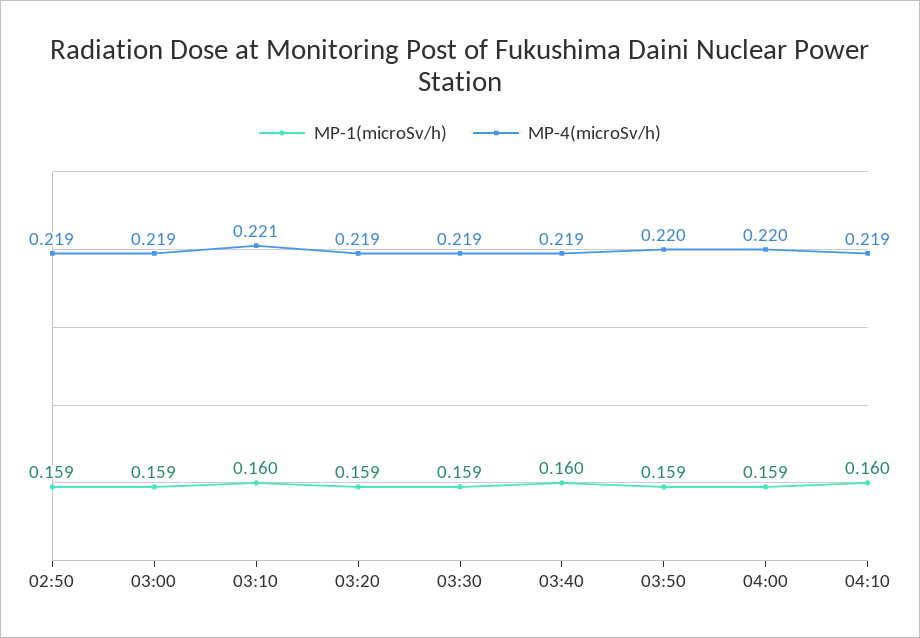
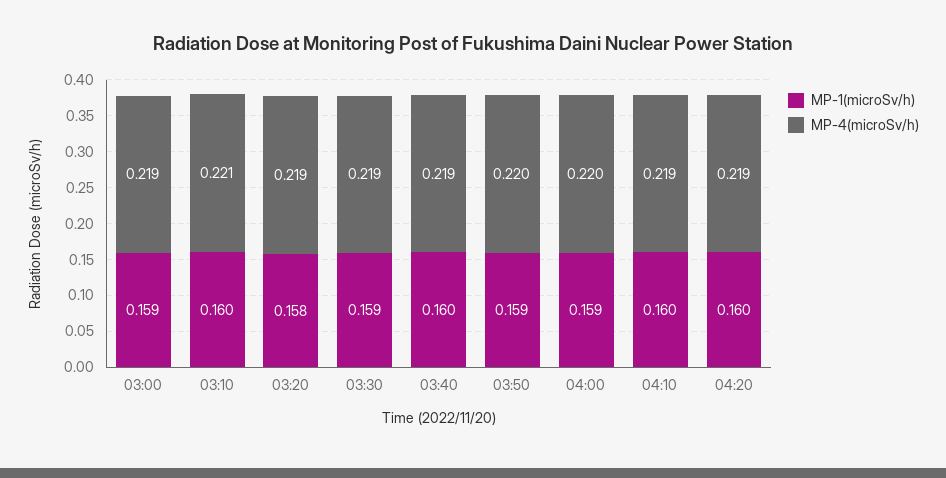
MP-1(microSv/h), 02:50: 0.159 -> none
MP-4(microSv/h), 02:50: 0.219 -> none
MP-1(microSv/h), 03:20: 0.159 -> 0.158
MP-1(microSv/h), 04:20: none -> 0.16
MP-4(microSv/h), 04:20: none -> 0.219

